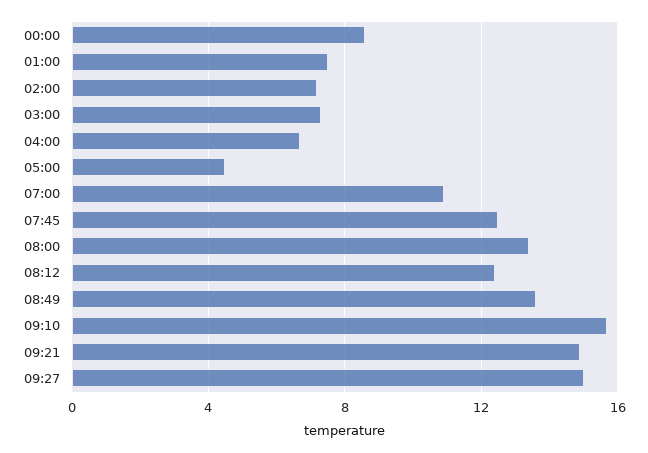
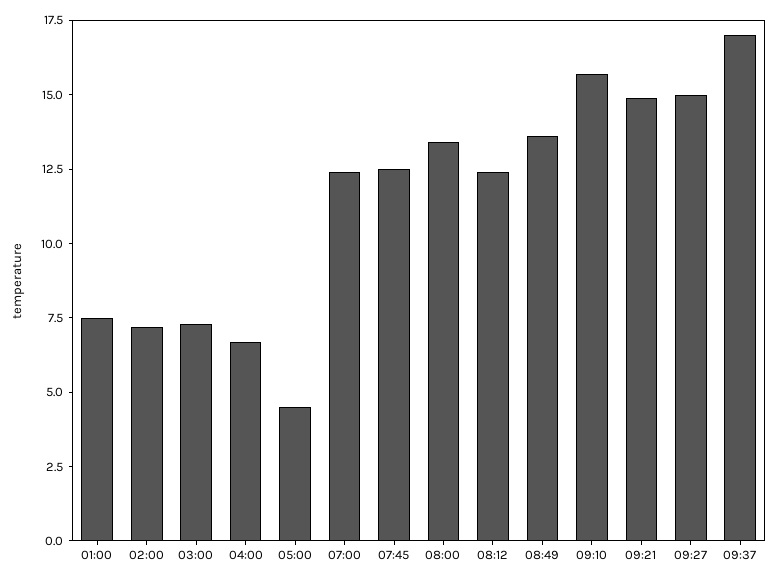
00:00: 8.5 -> none
07:00: 11 -> 12.5
09:37: none -> 17

